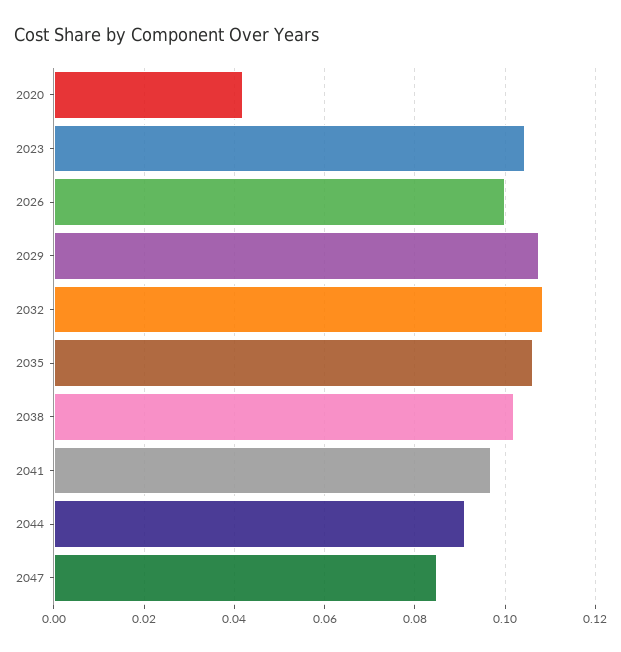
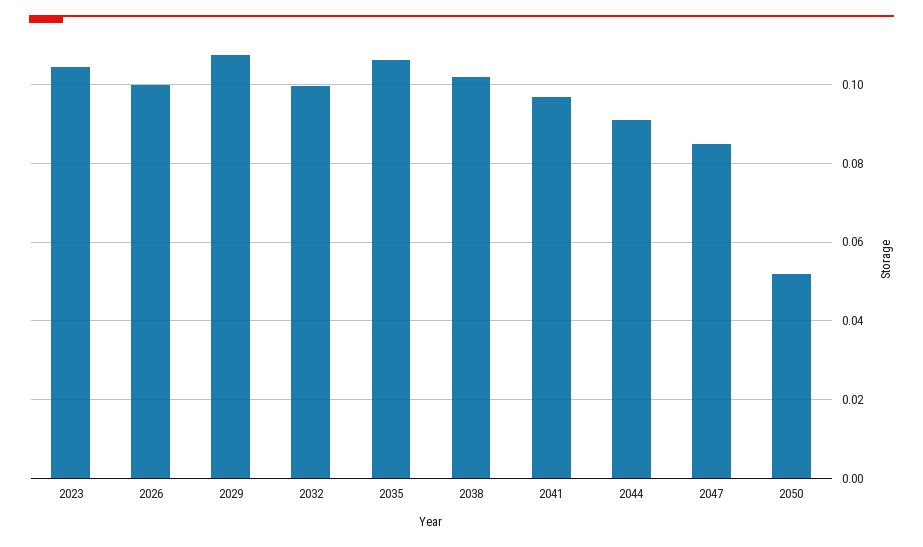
2020: 0.042 -> none
2032: 0.108 -> 0.1
2050: none -> 0.052

